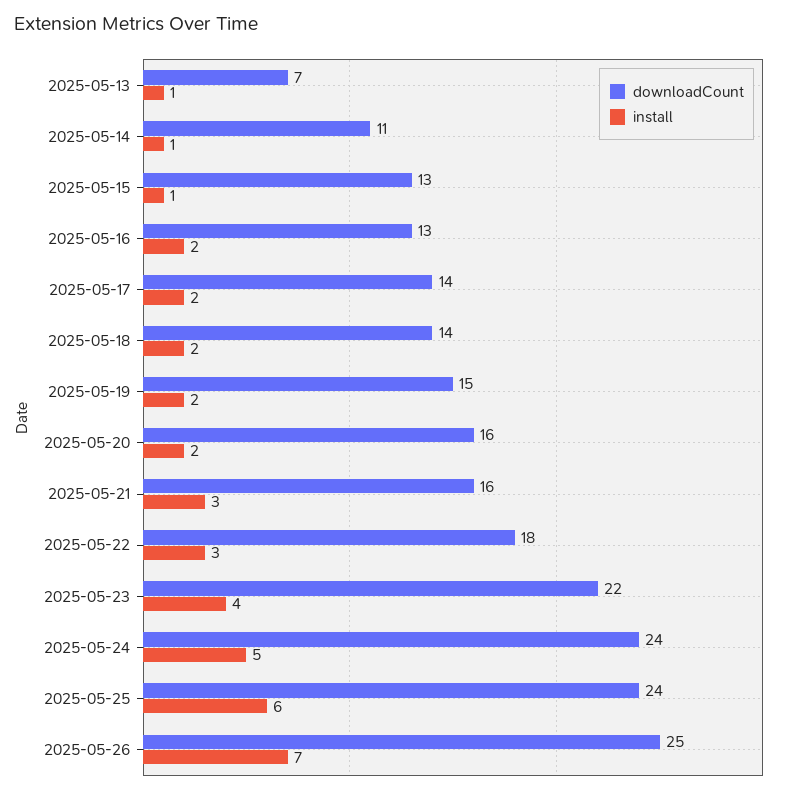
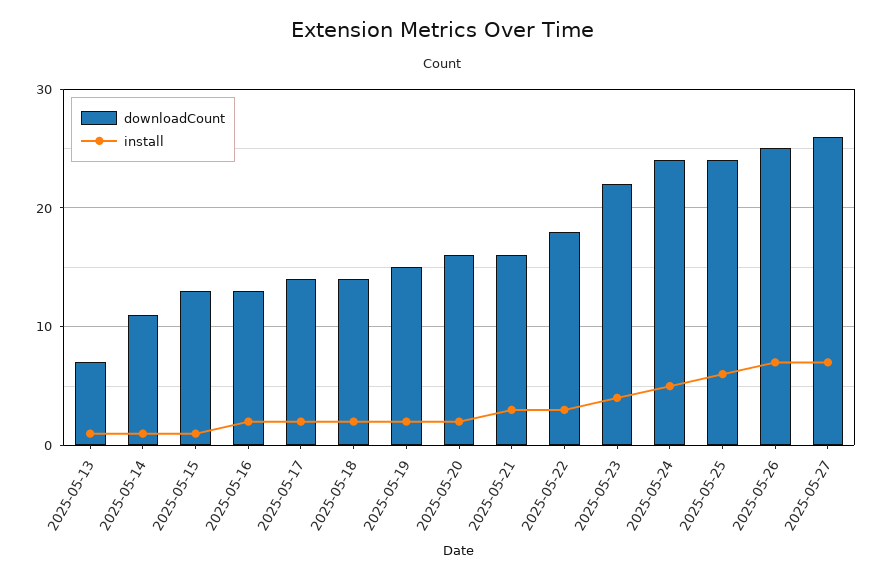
downloadCount, 2025-05-27: none -> 26
install, 2025-05-27: none -> 7

